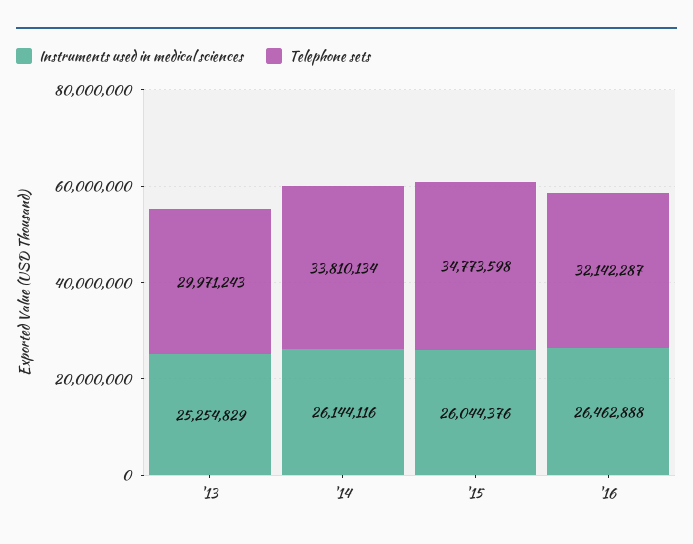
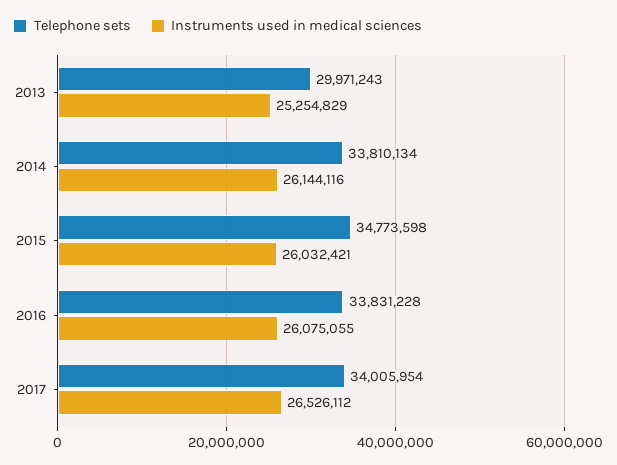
Instruments used in medical sciences, '15: 26044376 -> 26032421
Instruments used in medical sciences, '16: 26462888 -> 26075055
Telephone sets, '16: 32142287 -> 33831228
Telephone sets, 2017: none -> 34005954
Instruments used in medical sciences, 2017: none -> 26526112

